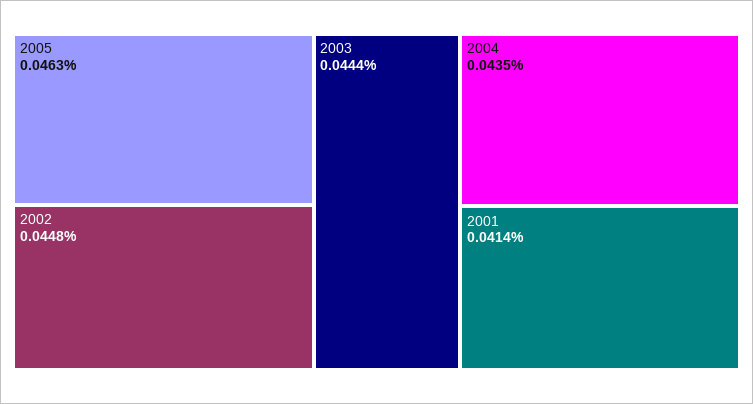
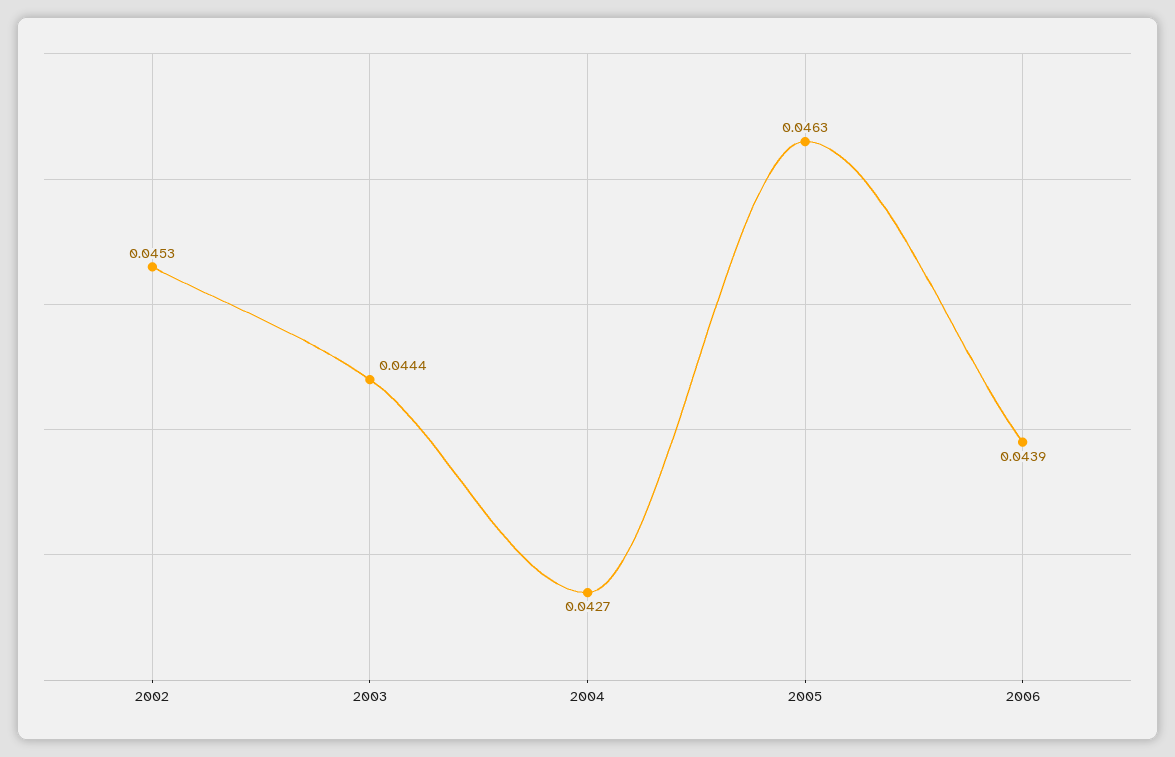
2002: 0.0448 -> 0.0453
2004: 0.0435 -> 0.0427
2001: 0.0414 -> none
2006: none -> 0.0439

